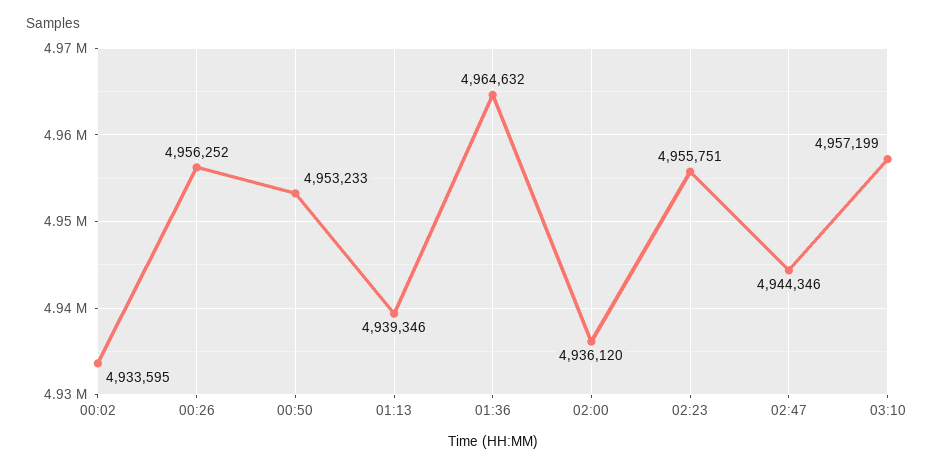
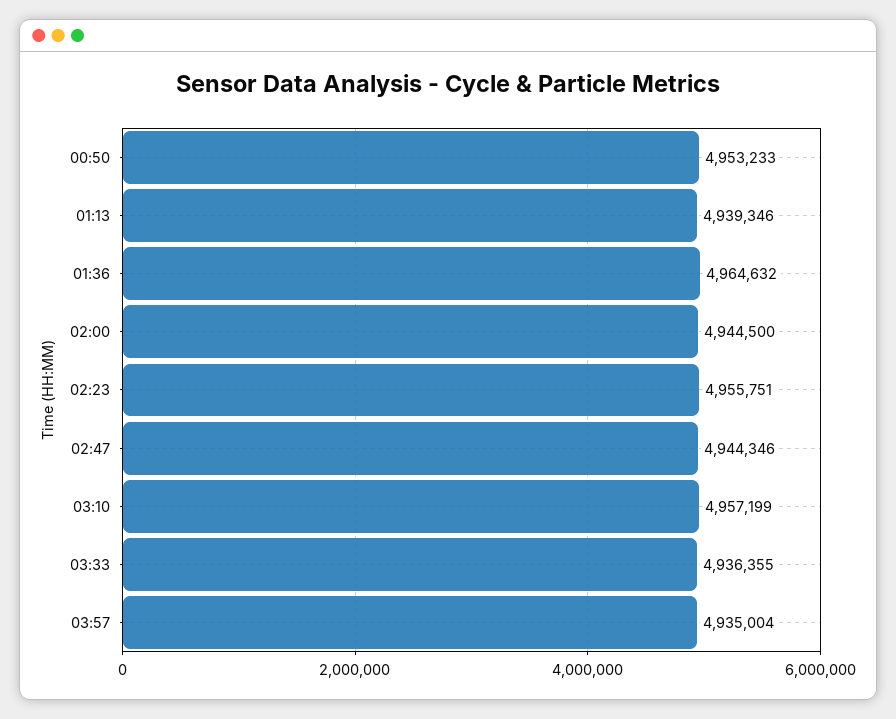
00:02: 4933595 -> none
00:26: 4956252 -> none
02:00: 4936120 -> 4944500
03:33: none -> 4936355
03:57: none -> 4935004

